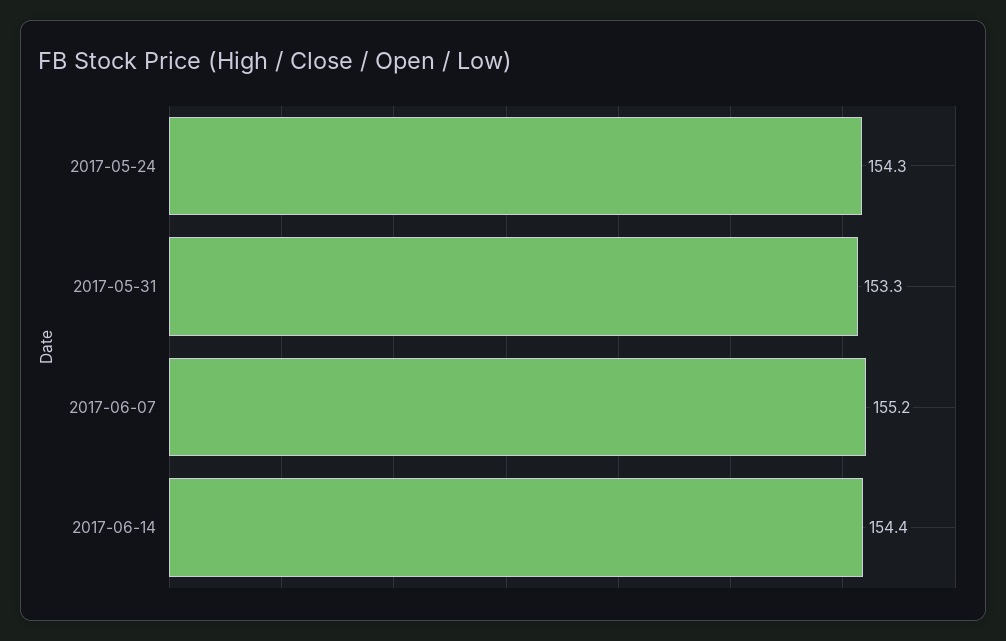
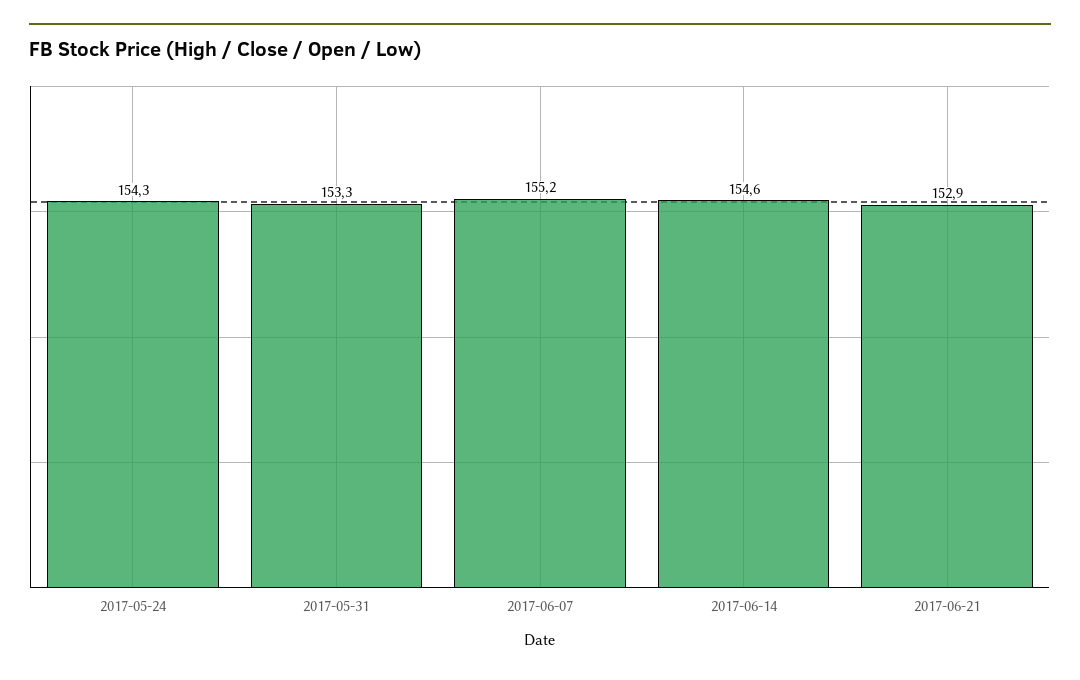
2017-06-14: 154.4 -> 154.6
2017-06-21: none -> 152.9

